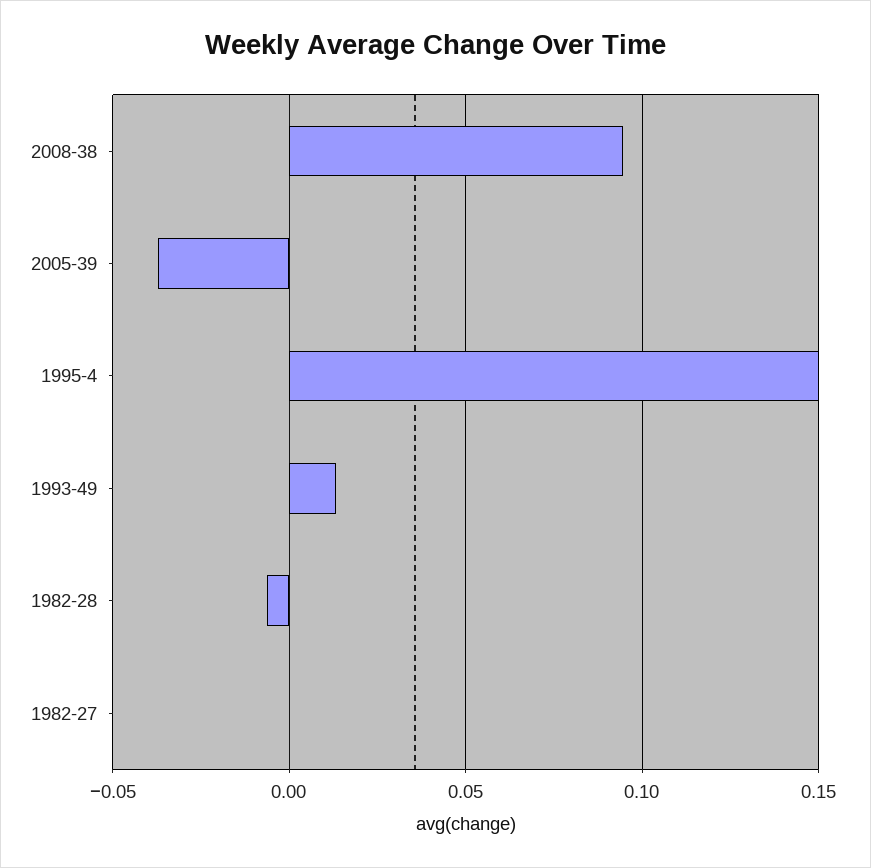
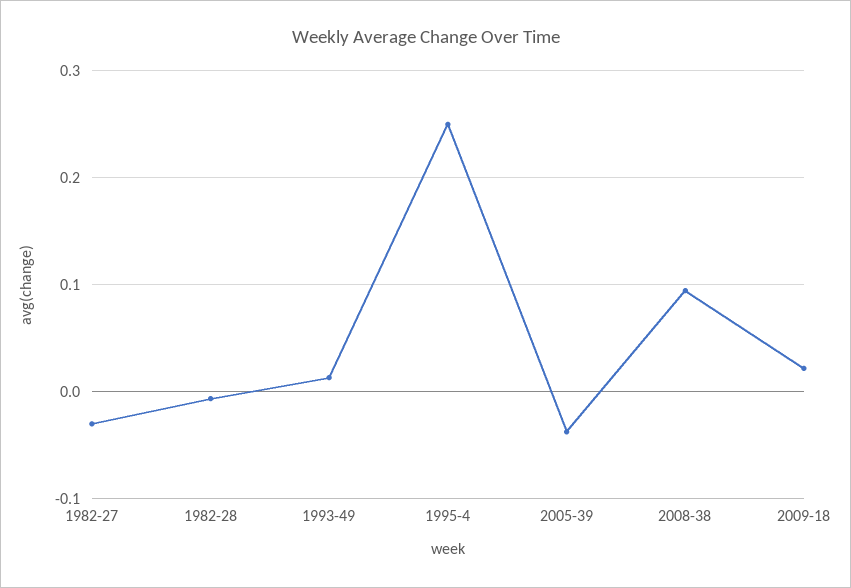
1995-4: 0.15 -> 0.25
1982-27: 0 -> -0.03
2009-18: none -> 0.02

